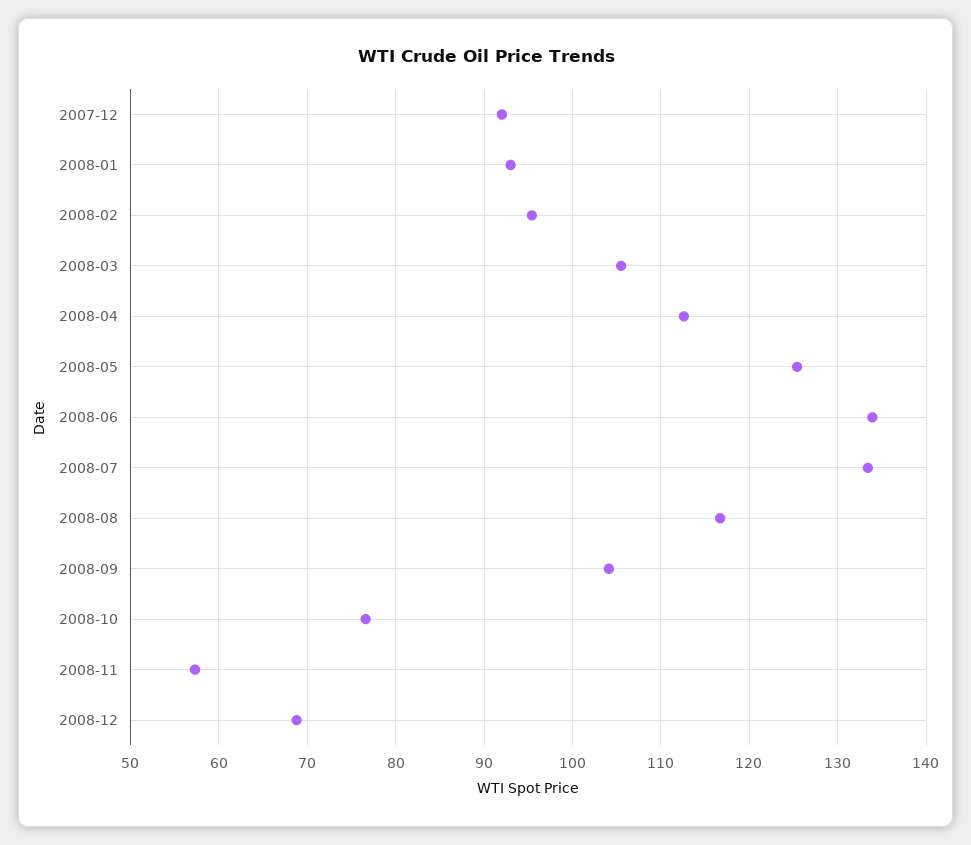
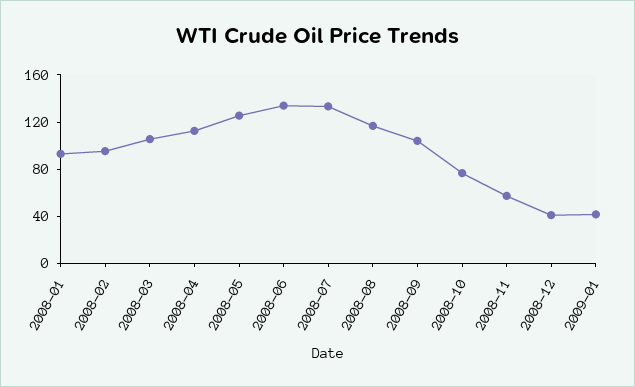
2007-12: 92 -> none
2008-12: 69 -> 40
2009-01: none -> 40

